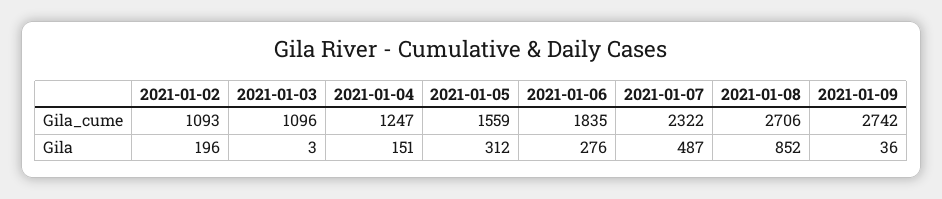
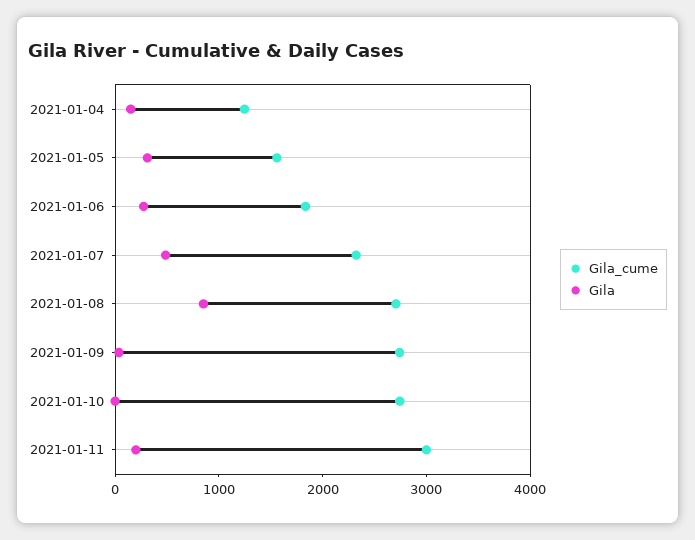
Gila_cume, 2021-01-02: 1093 -> none
Gila_cume, 2021-01-03: 1096 -> none
Gila, 2021-01-02: 196 -> none
Gila, 2021-01-03: 3 -> none
Gila_cume, 2021-01-10: none -> 2800
Gila, 2021-01-10: none -> 0
Gila_cume, 2021-01-11: none -> 3000
Gila, 2021-01-11: none -> 200

